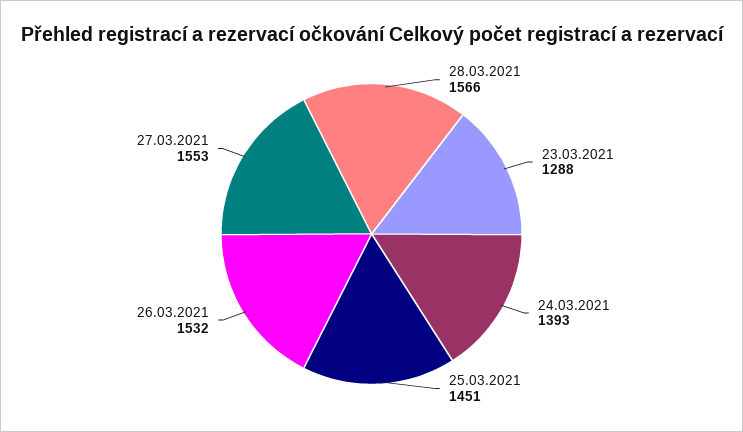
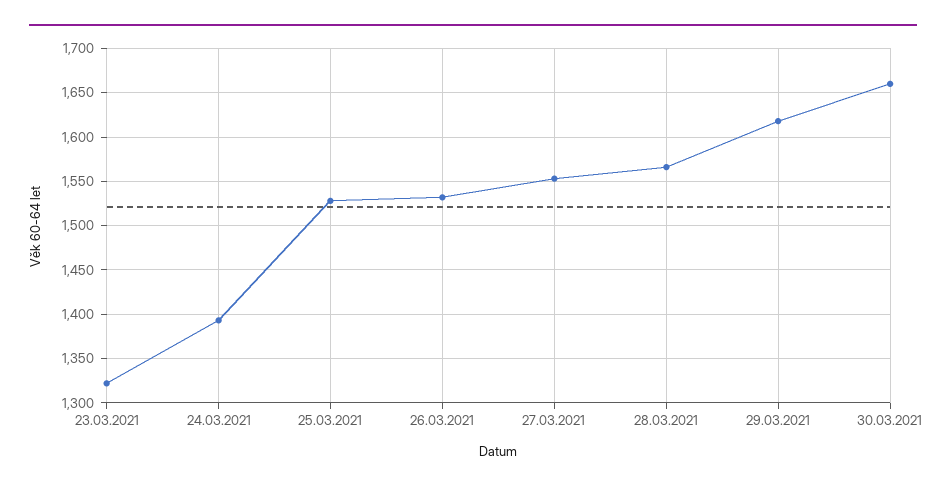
23.03.2021: 1288 -> 1320
25.03.2021: 1451 -> 1530
29.03.2021: none -> 1620
30.03.2021: none -> 1660

